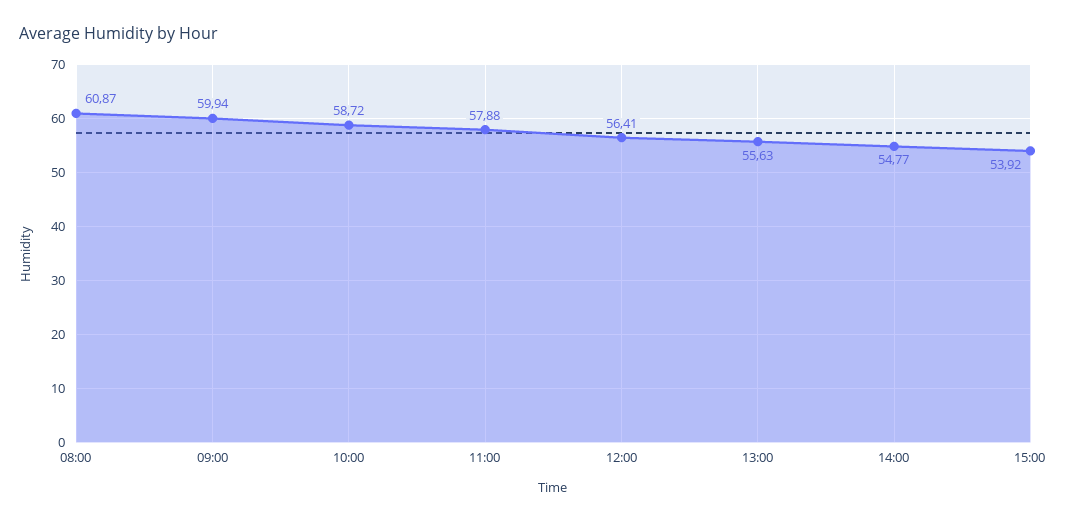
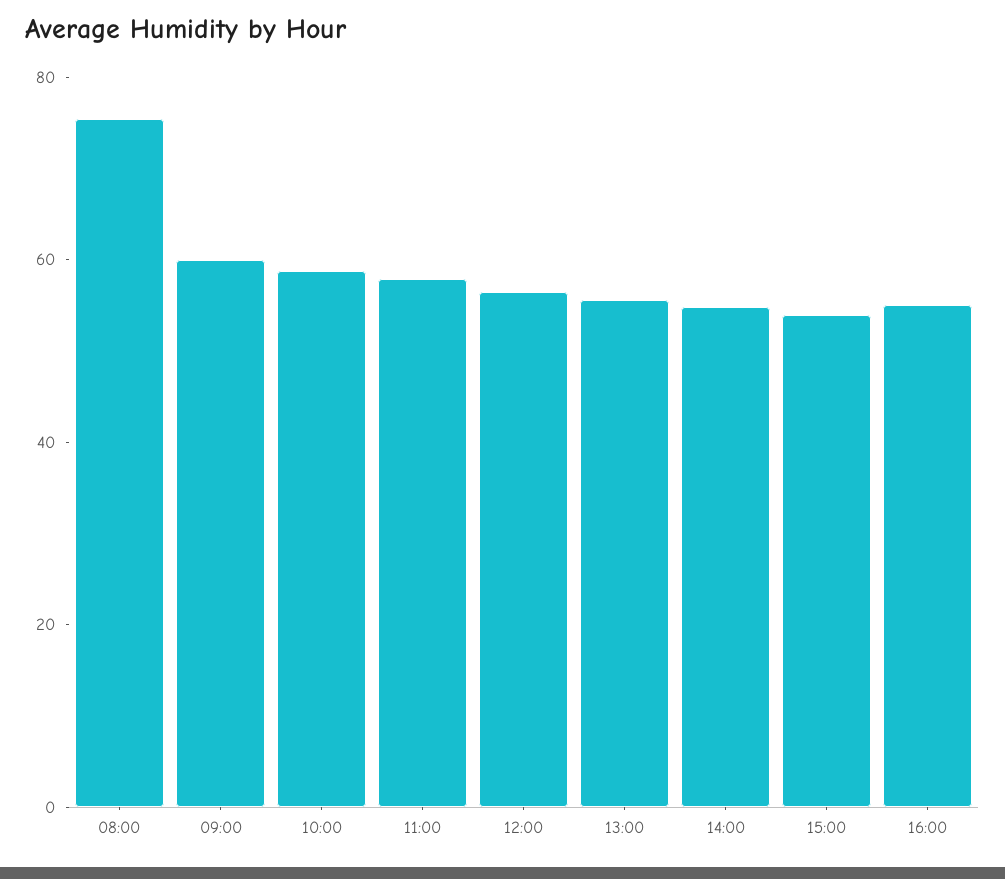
08:00: 60.87 -> 75
16:00: none -> 55

